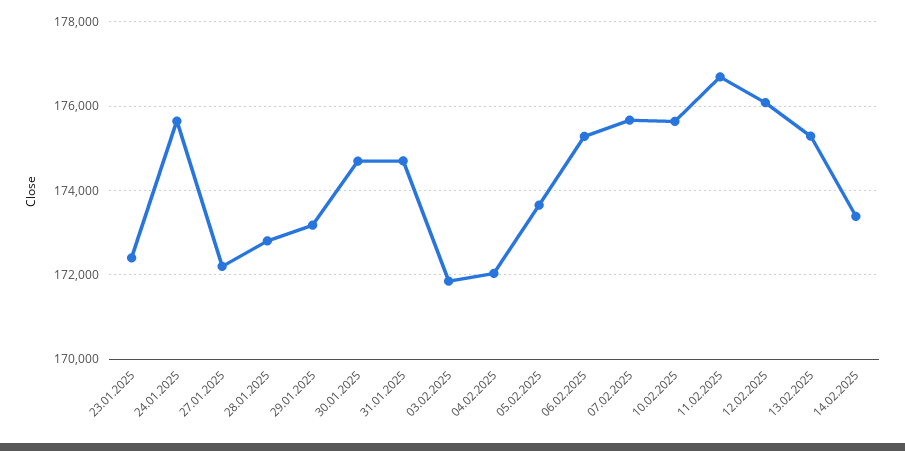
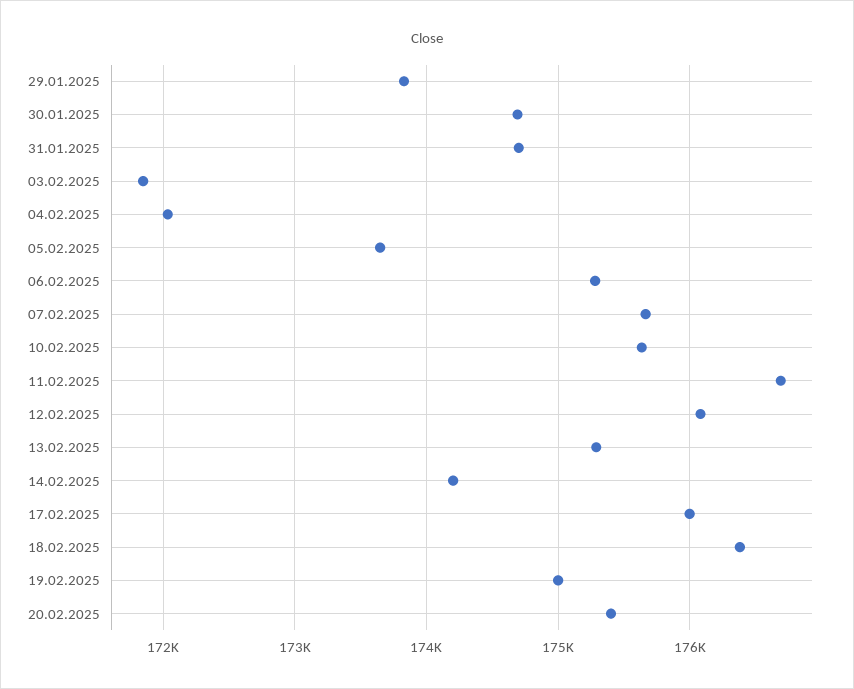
23.01.2025: 172400 -> none
24.01.2025: 175600 -> none
27.01.2025: 172200 -> none
28.01.2025: 172800 -> none
29.01.2025: 173200 -> 173800
14.02.2025: 173400 -> 174200
17.02.2025: none -> 176000
18.02.2025: none -> 176400
19.02.2025: none -> 175000
20.02.2025: none -> 175400

